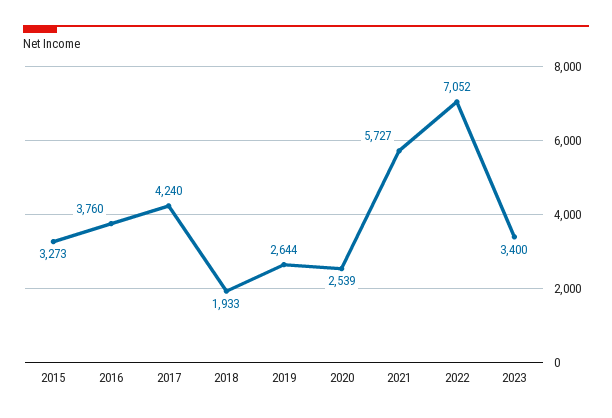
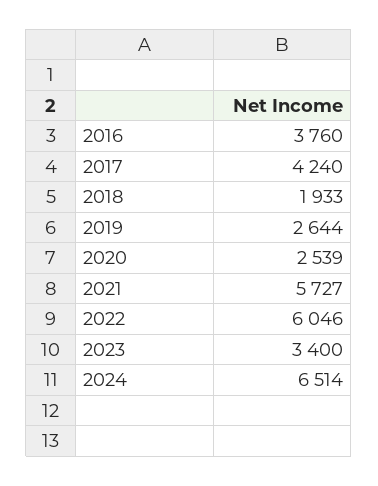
2015: 3273 -> none
2022: 7052 -> 6046
2024: none -> 6514

